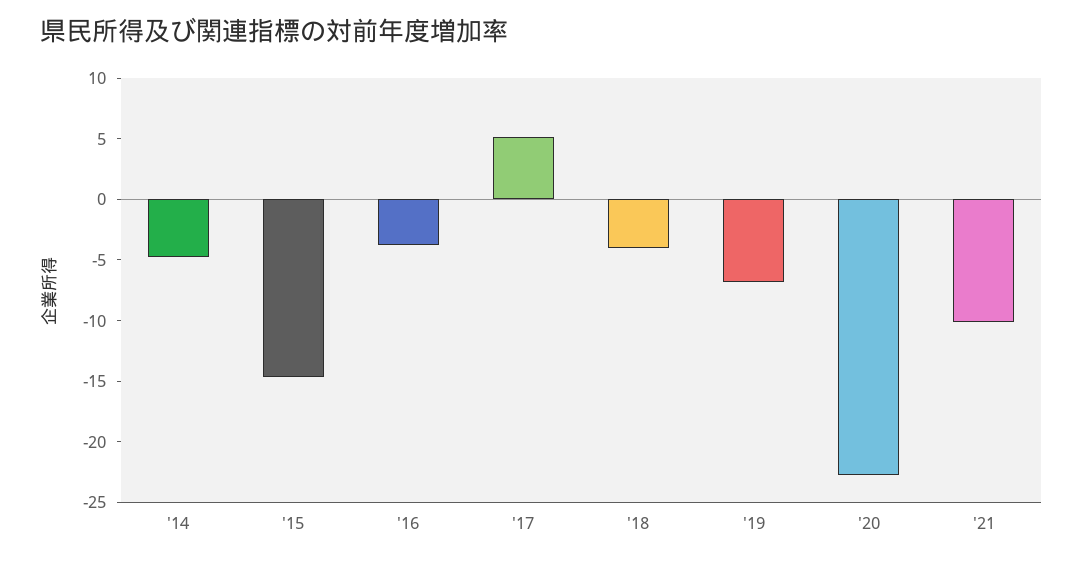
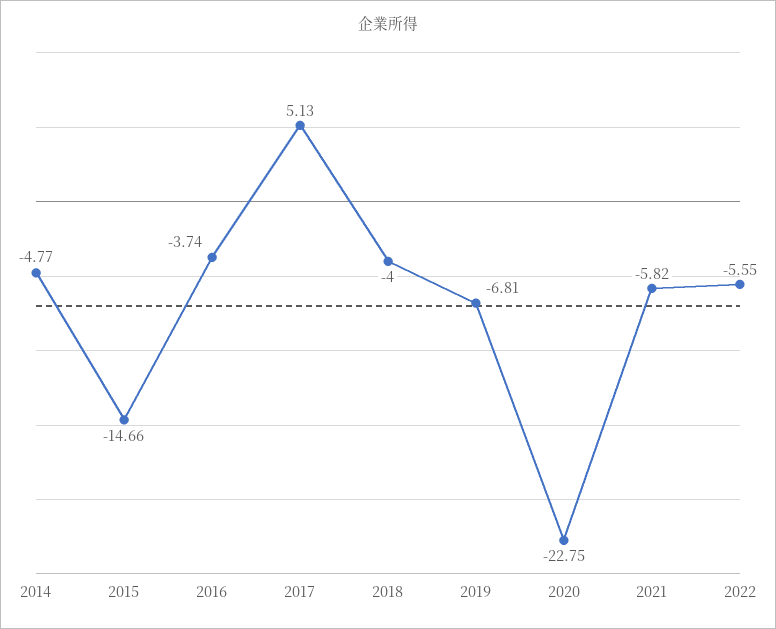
'21: -10 -> -5.82
2022: none -> -5.55

